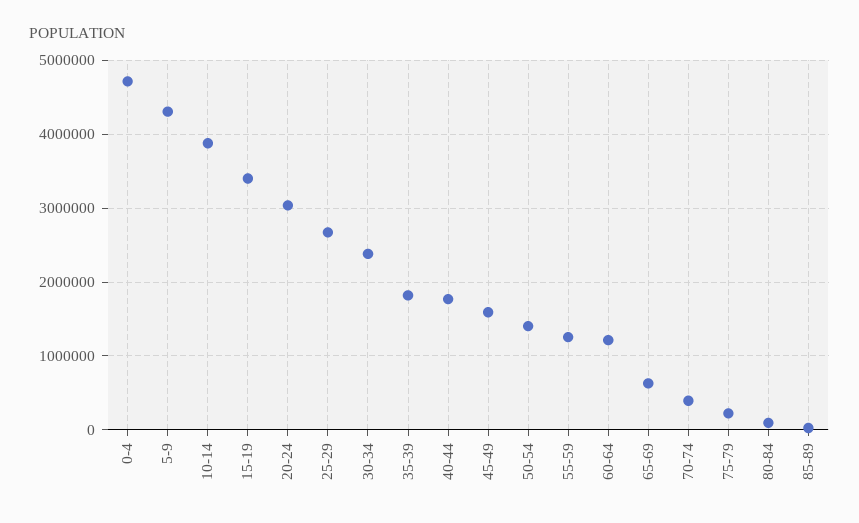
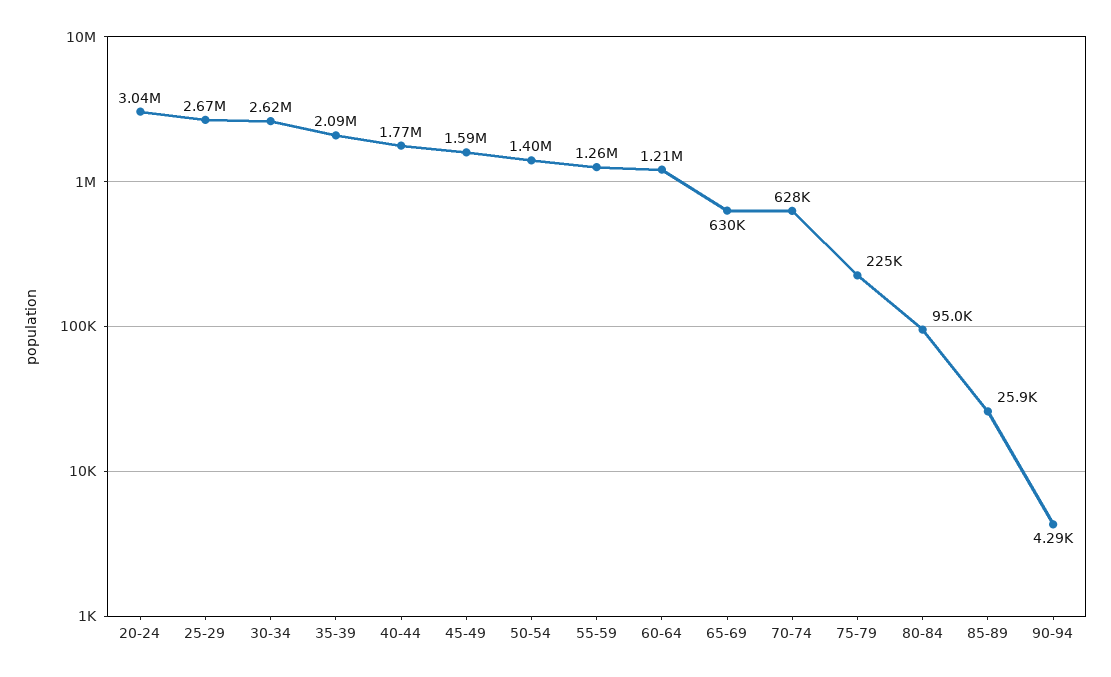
0-4: 4700000 -> none
5-9: 4300000 -> none
10-14: 3900000 -> none
15-19: 3400000 -> none
30-34: 2400000 -> 2620000
35-39: 1800000 -> 2090000
70-74: 400000 -> 628000
90-94: none -> 4290

